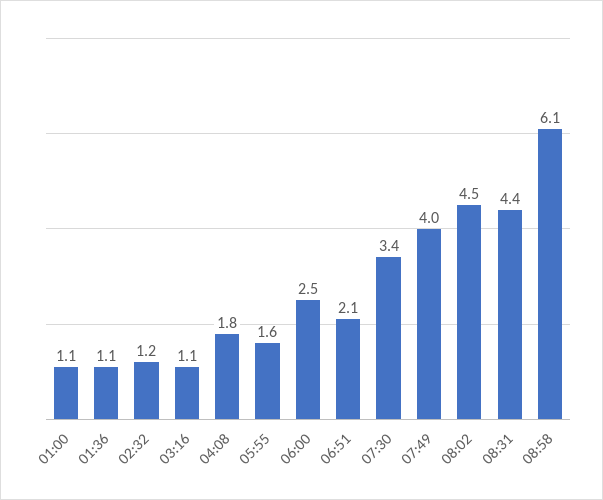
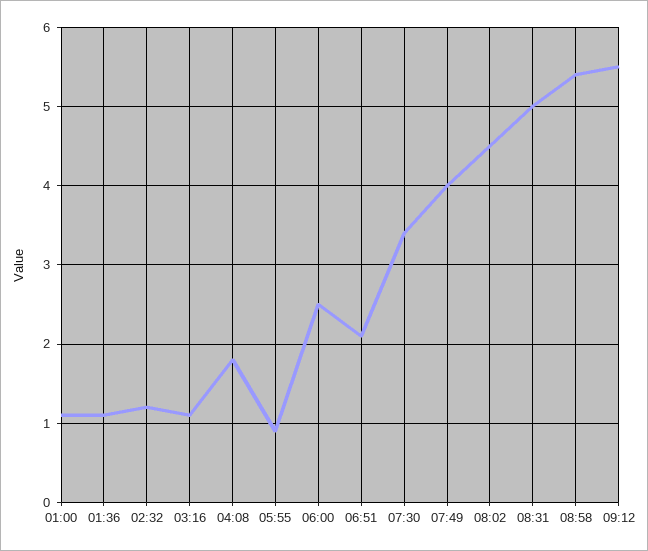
05:55: 1.6 -> 0.9
08:31: 4.4 -> 5
08:58: 6.1 -> 5.4
09:12: none -> 5.5

